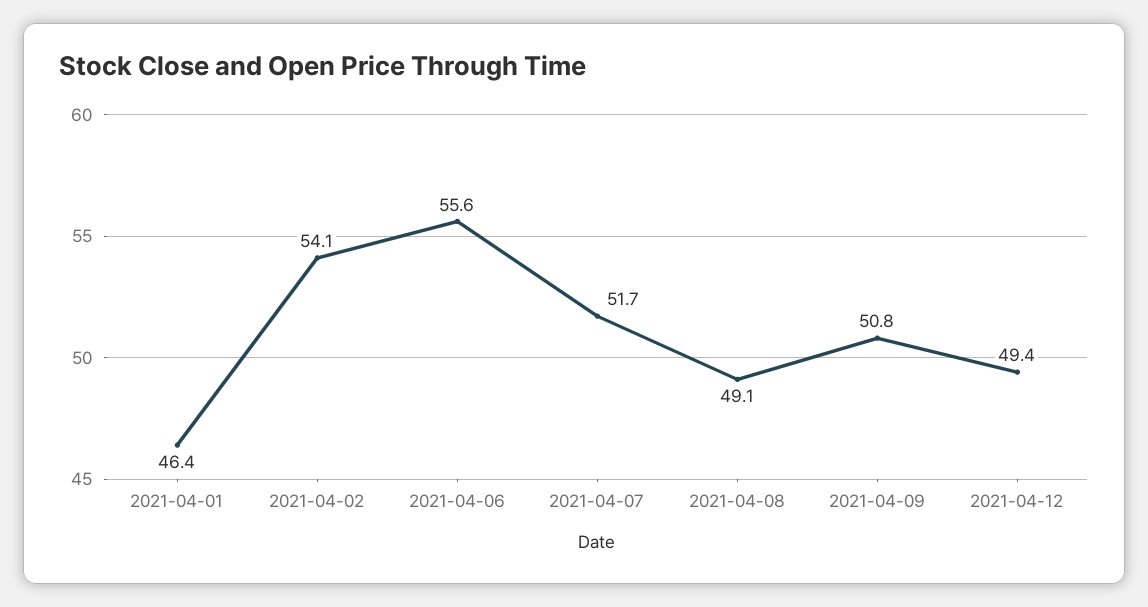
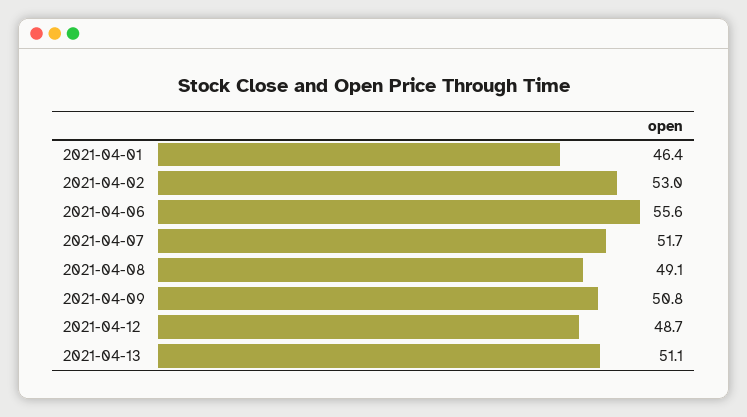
2021-04-02: 54.1 -> 53
2021-04-12: 49.4 -> 48.7
2021-04-13: none -> 51.1

